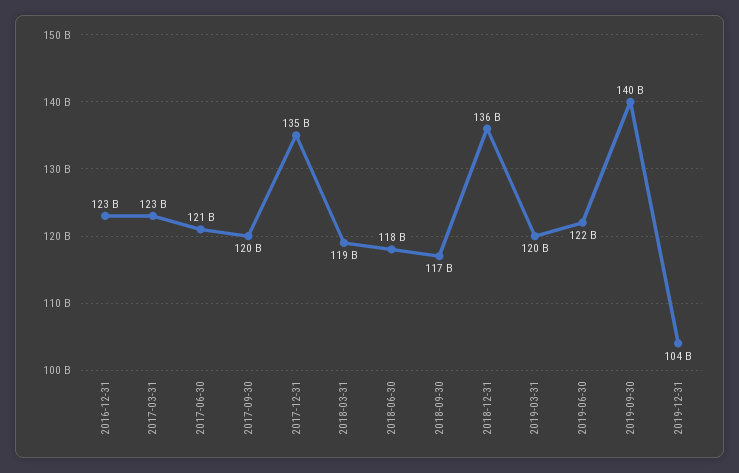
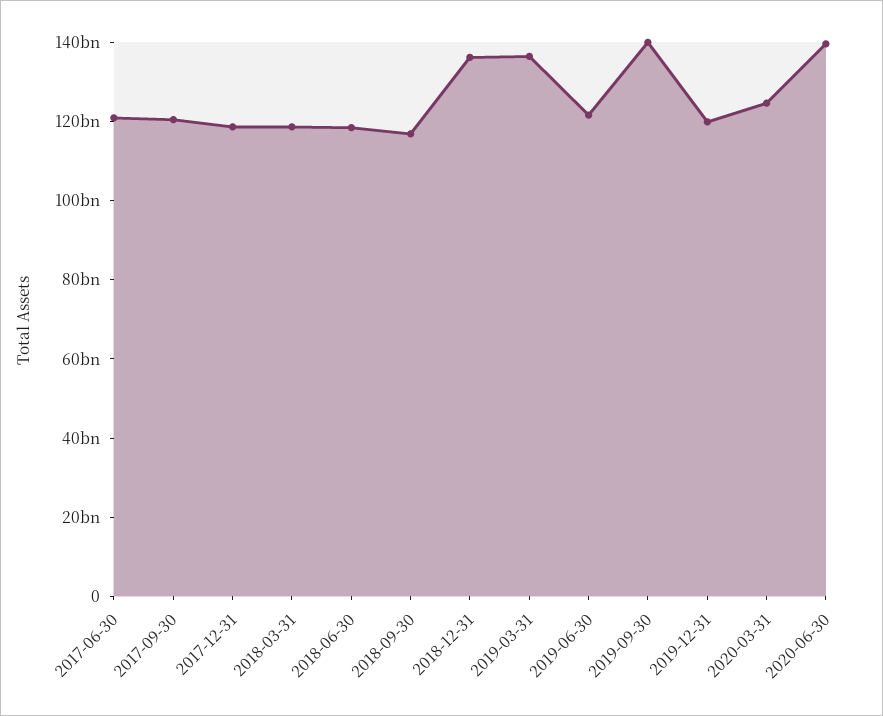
2016-12-31: 123000000000 -> none
2017-03-31: 123000000000 -> none
2017-12-31: 135000000000 -> 120000000000
2019-03-31: 120000000000 -> 135000000000
2019-12-31: 104000000000 -> 120000000000
2020-03-31: none -> 125000000000
2020-06-30: none -> 140000000000

